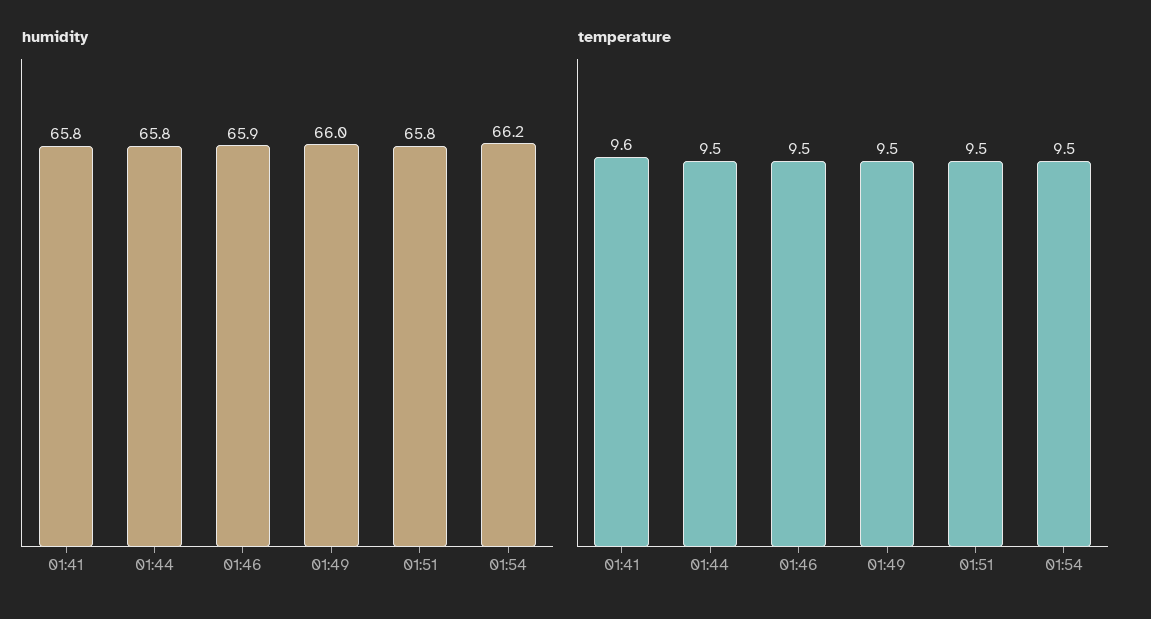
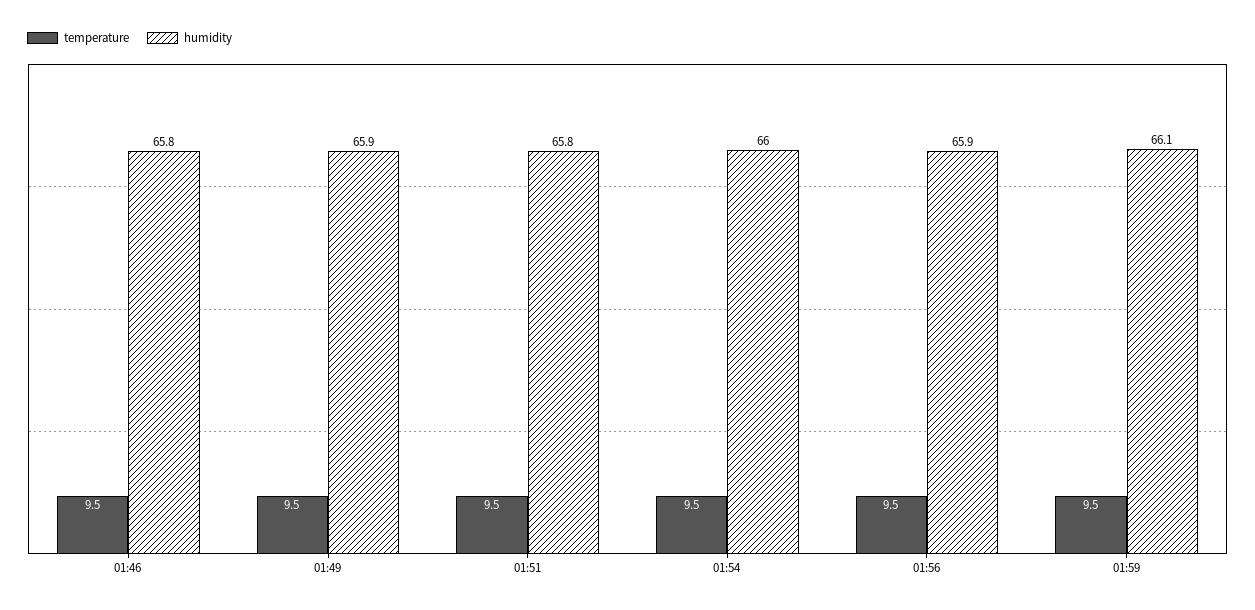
humidity, 01:41: 65.8 -> none
humidity, 01:44: 65.8 -> none
humidity, 01:46: 65.9 -> 65.8
humidity, 01:49: 66 -> 65.9
humidity, 01:54: 66.2 -> 66
temperature, 01:41: 9.6 -> none
temperature, 01:44: 9.5 -> none
temperature, 01:56: none -> 9.5
humidity, 01:56: none -> 65.9
temperature, 01:59: none -> 9.5
humidity, 01:59: none -> 66.1

